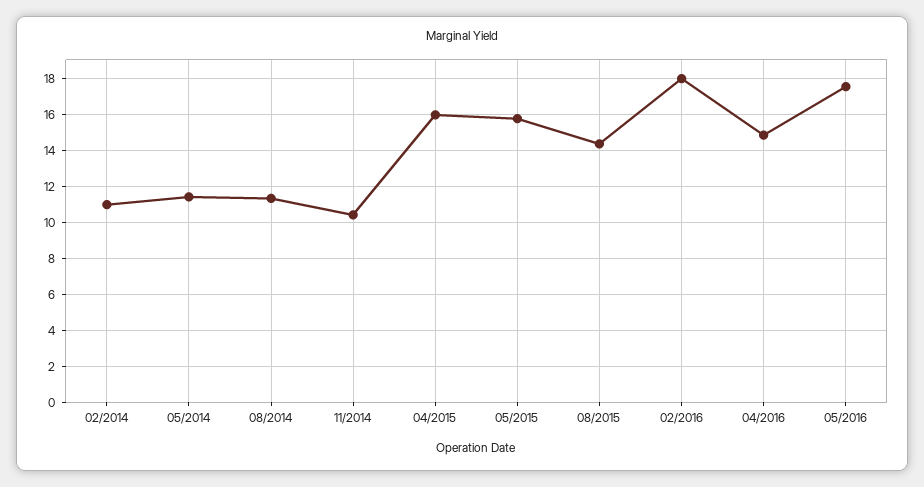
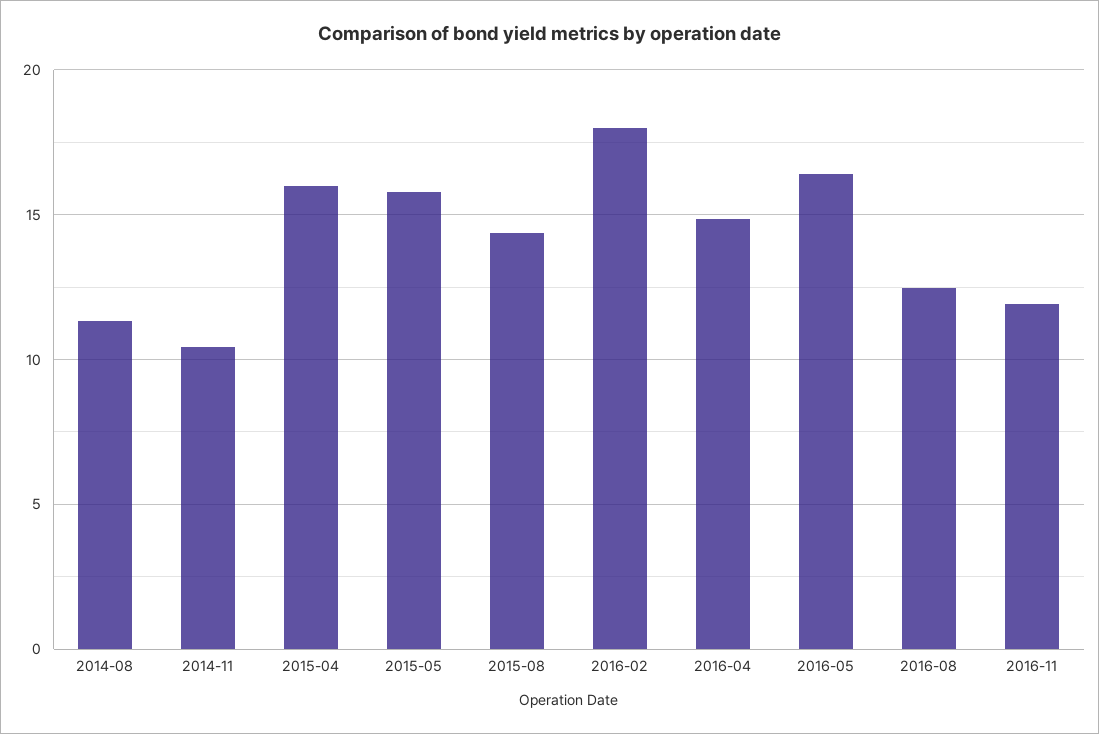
02/2014: 11 -> none
05/2014: 11.5 -> none
05/2016: 17.5 -> 16.5
2016-08: none -> 12.5
2016-11: none -> 12

